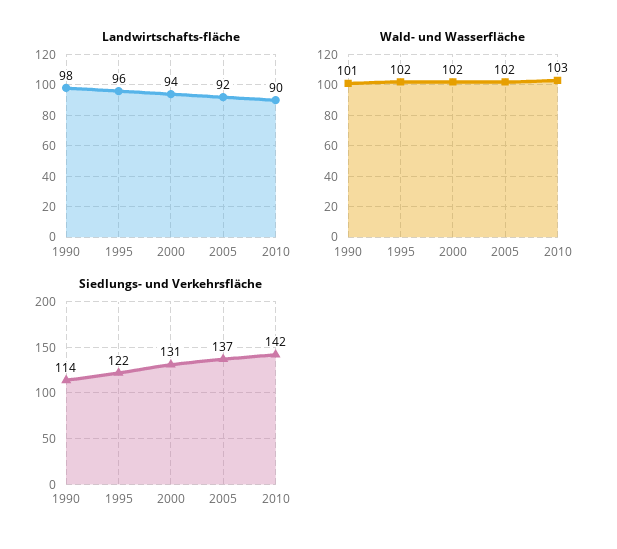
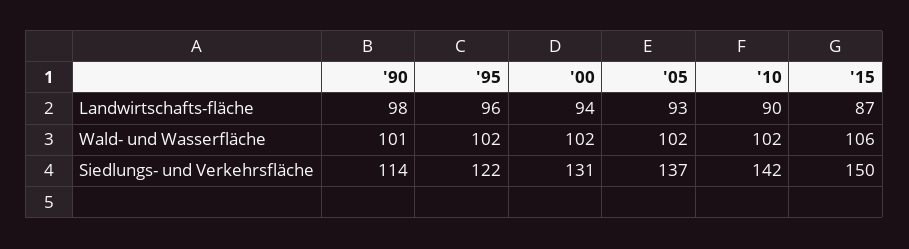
Landwirtschafts-fläche, 2005: 92 -> 93
Wald- und Wasserfläche, 2010: 103 -> 102
Landwirtschafts-fläche, '15: none -> 87
Wald- und Wasserfläche, '15: none -> 106
Siedlungs- und Verkehrsfläche, '15: none -> 150

